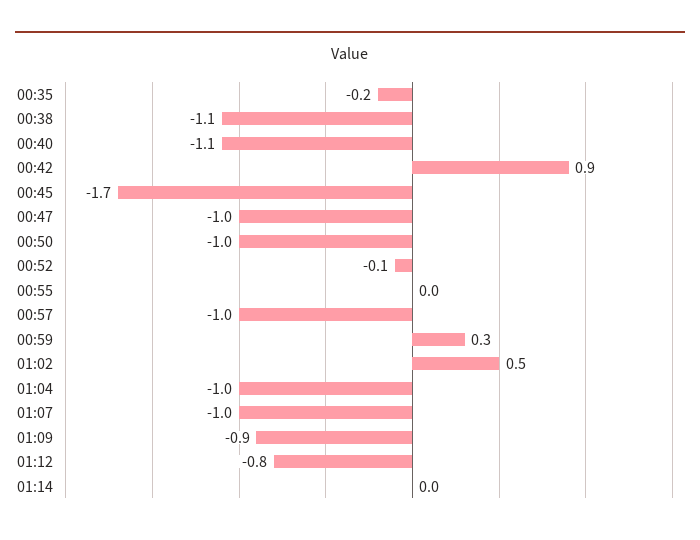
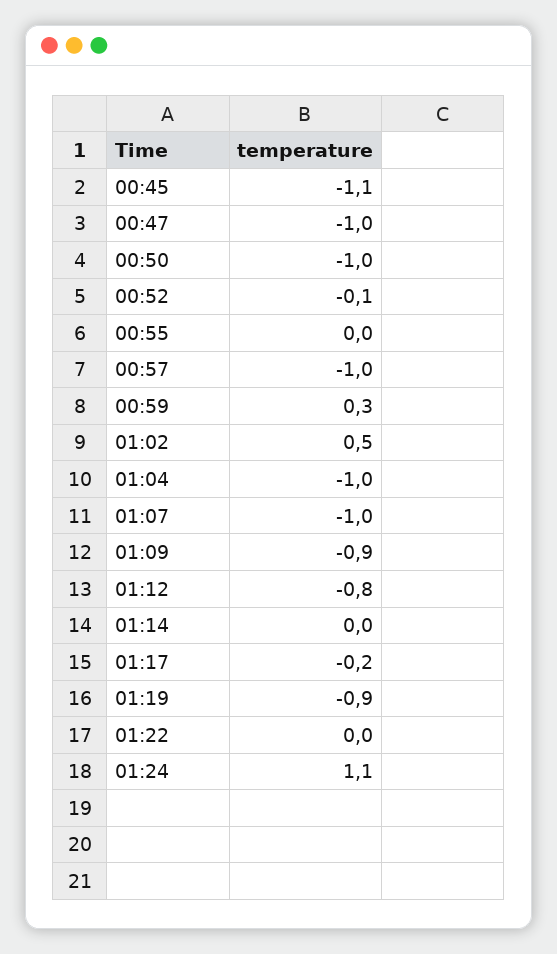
00:35: -0.2 -> none
00:38: -1.1 -> none
00:40: -1.1 -> none
00:42: 0.9 -> none
00:45: -1.7 -> -1.1
01:17: none -> -0.2
01:19: none -> -0.9
01:22: none -> 0
01:24: none -> 1.1

